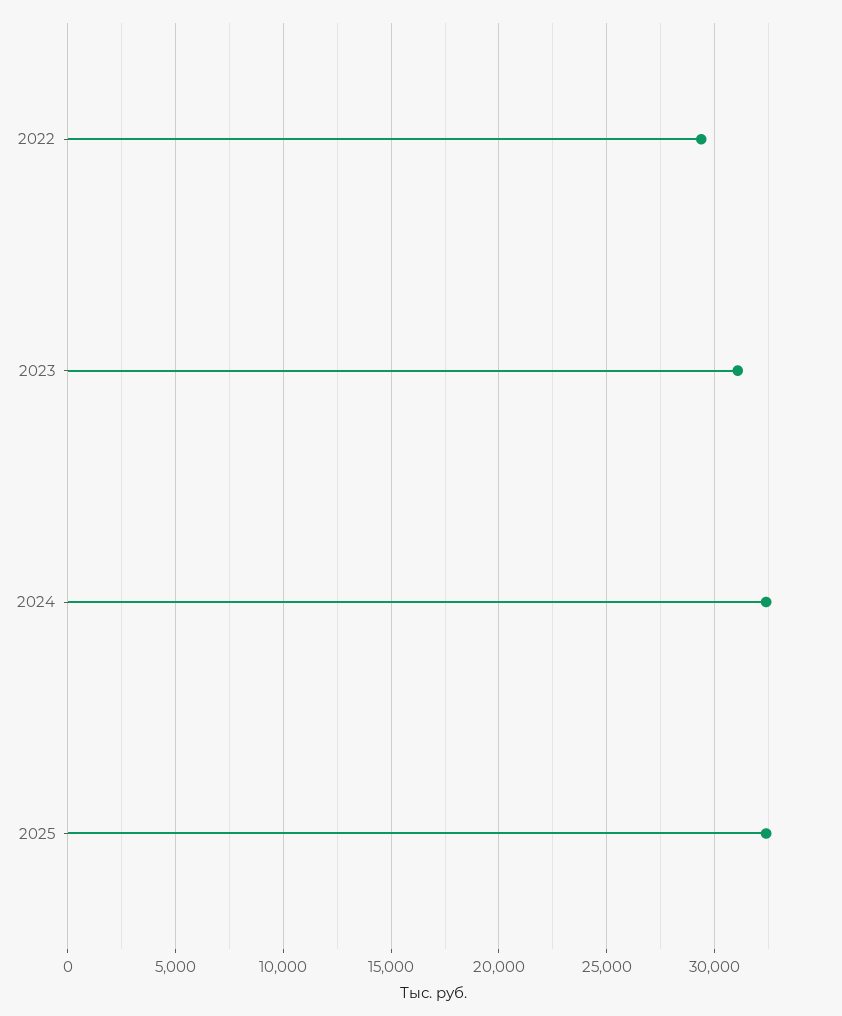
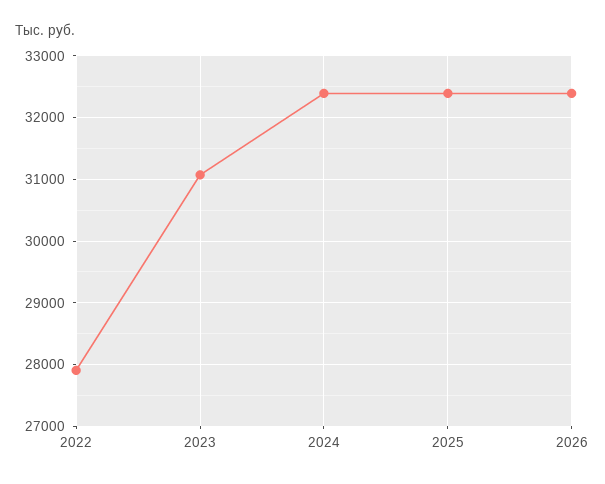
2022: 29500 -> 27900
2026: none -> 32400

